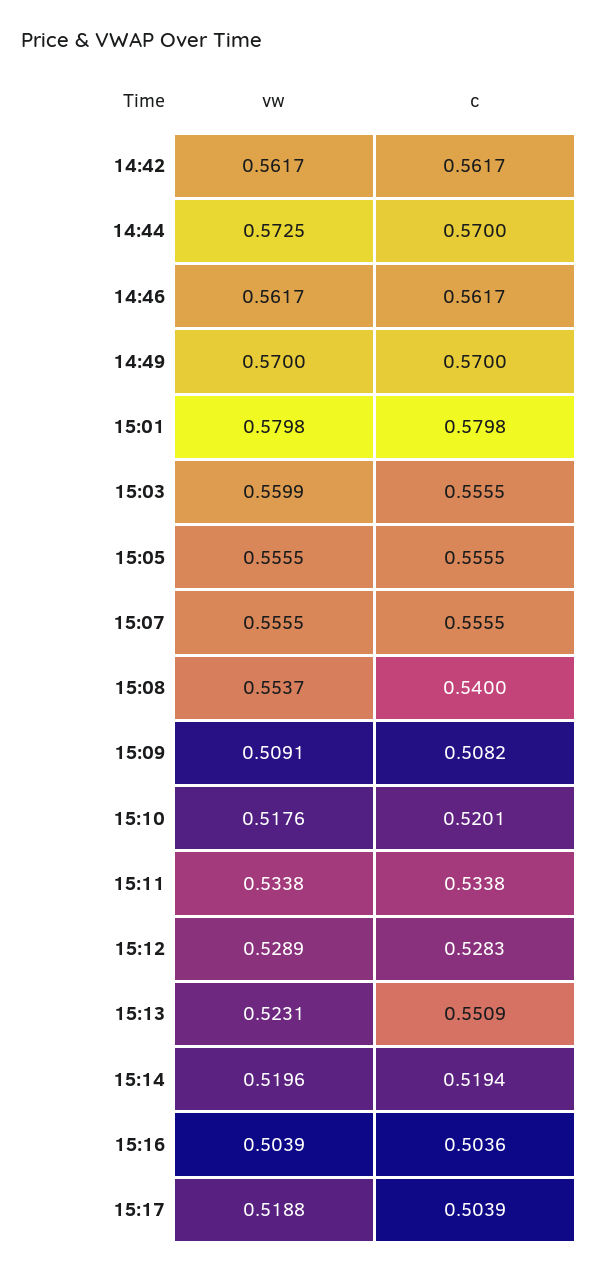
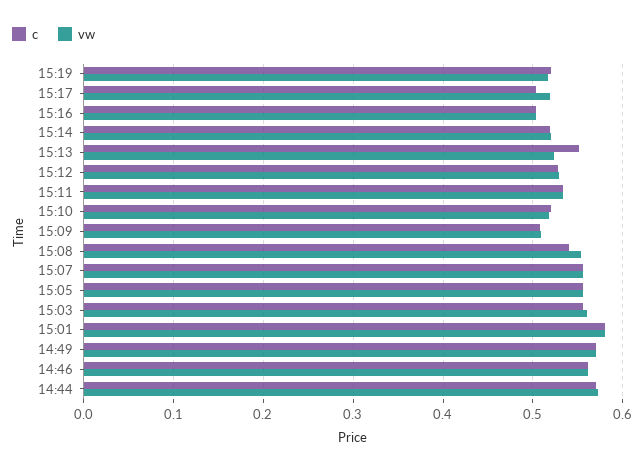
vw, 14:42: 0.5617 -> none
c, 14:42: 0.5617 -> none
c, 15:19: none -> 0.52
vw, 15:19: none -> 0.52

